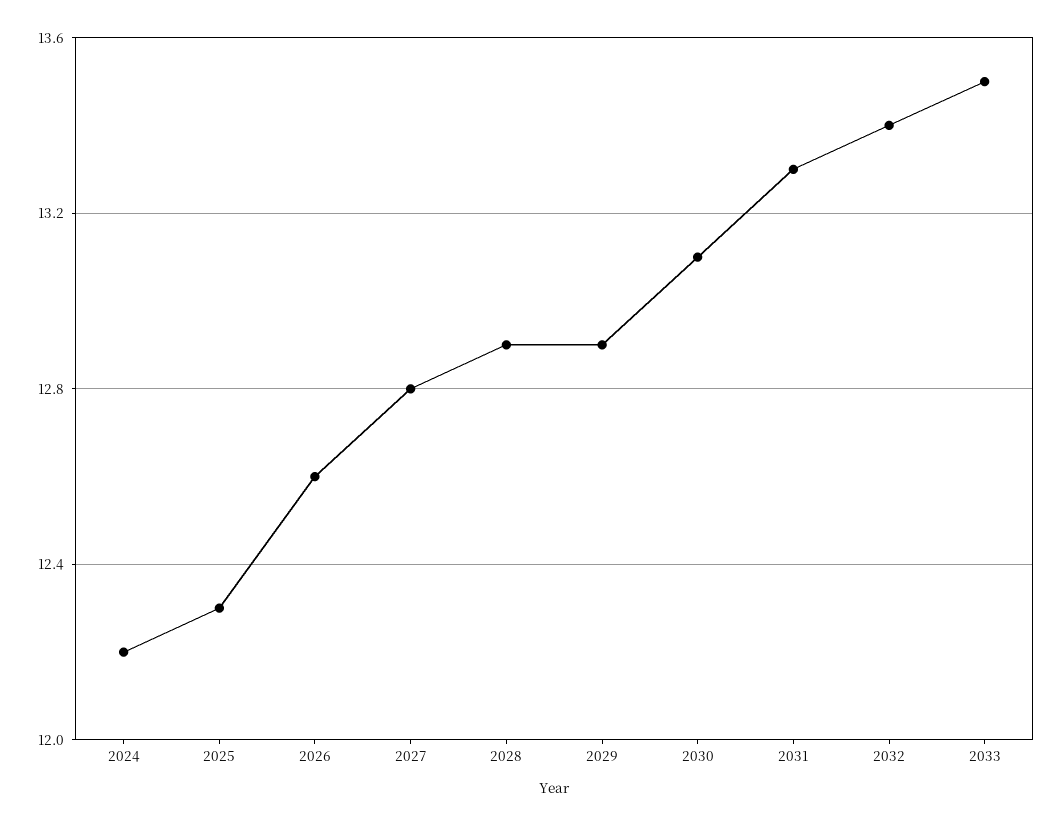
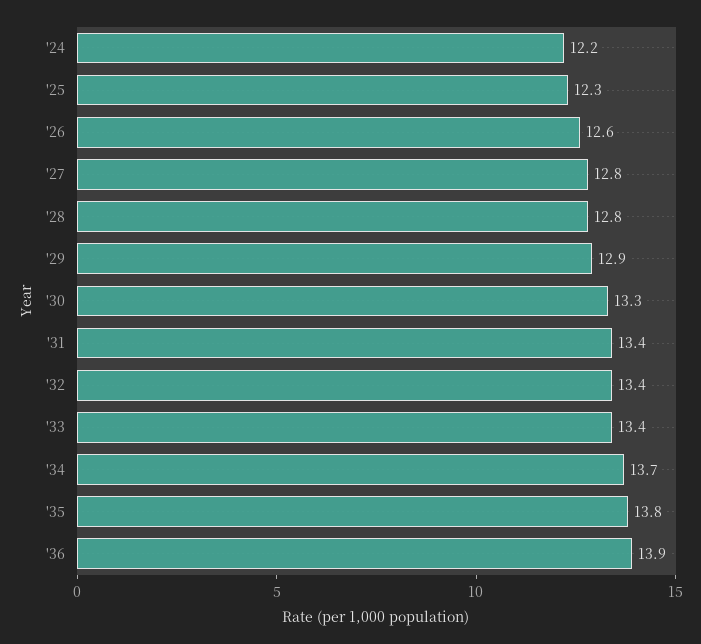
2028: 12.9 -> 12.8
2030: 13.1 -> 13.3
2031: 13.3 -> 13.4
2033: 13.5 -> 13.4
'34: none -> 13.7
'35: none -> 13.8
'36: none -> 13.9

